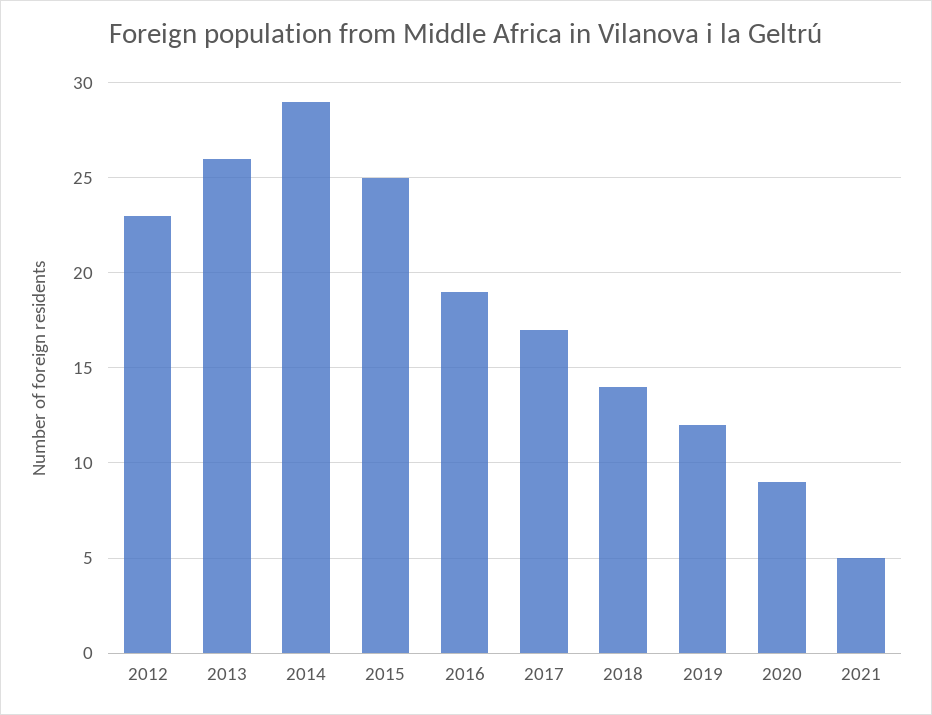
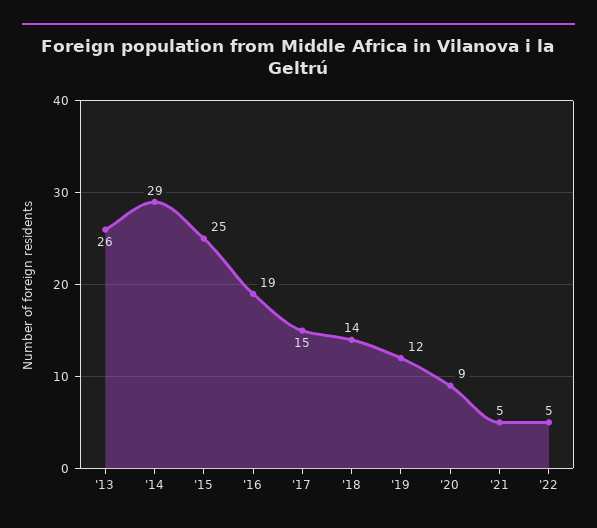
2012: 23 -> none
2017: 17 -> 15
'22: none -> 5

